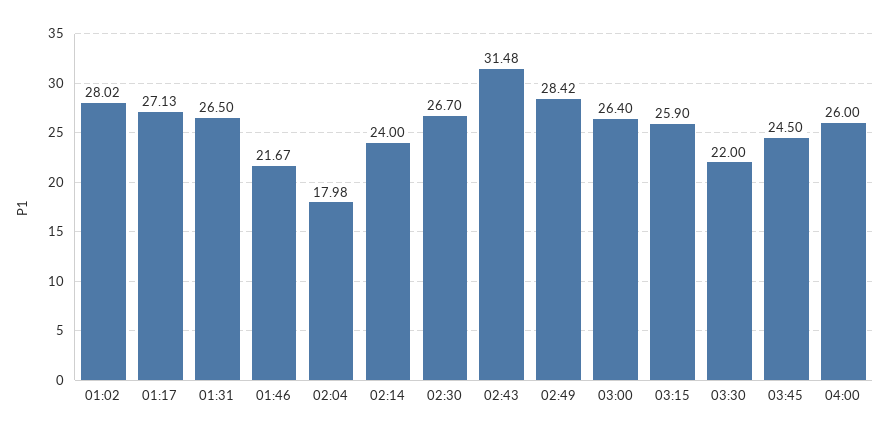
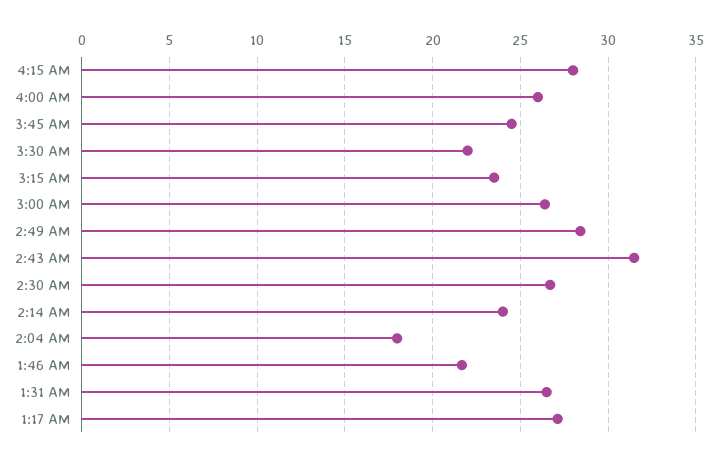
01:02: 28.02 -> none
03:15: 25.9 -> 23.5
4:15 AM: none -> 28

